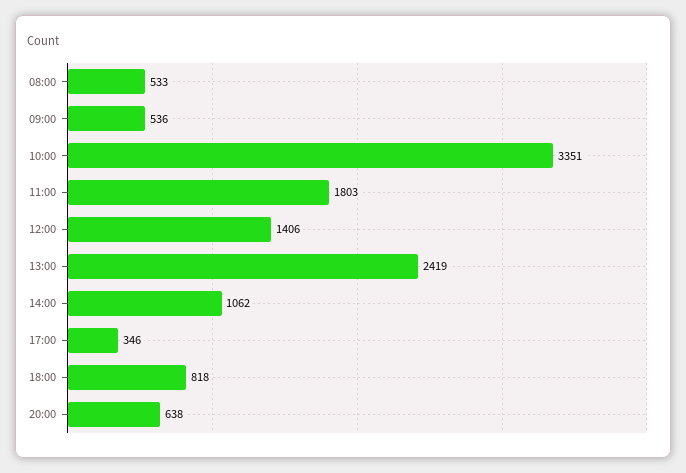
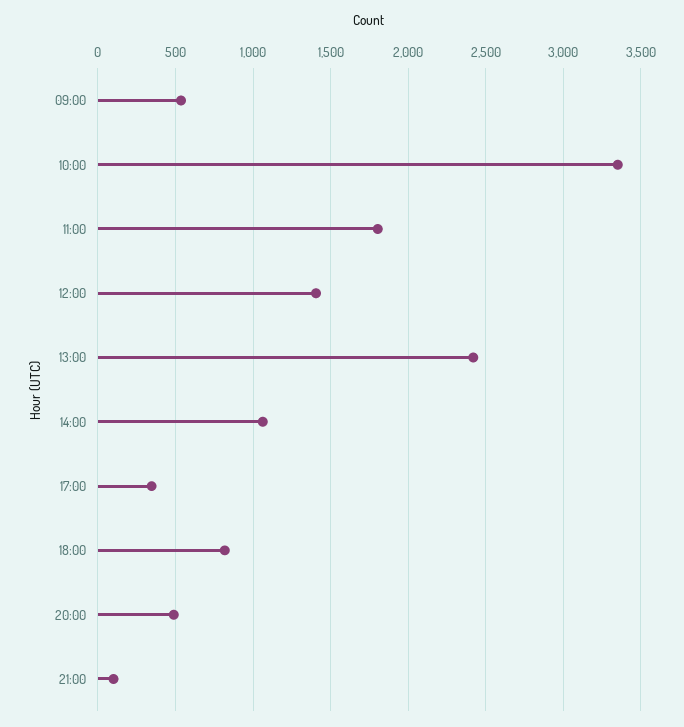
08:00: 533 -> none
20:00: 638 -> 500
21:00: none -> 100

